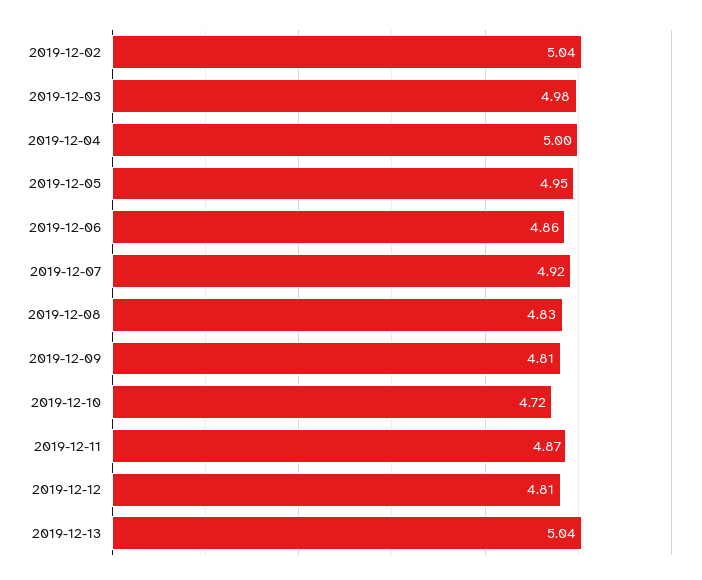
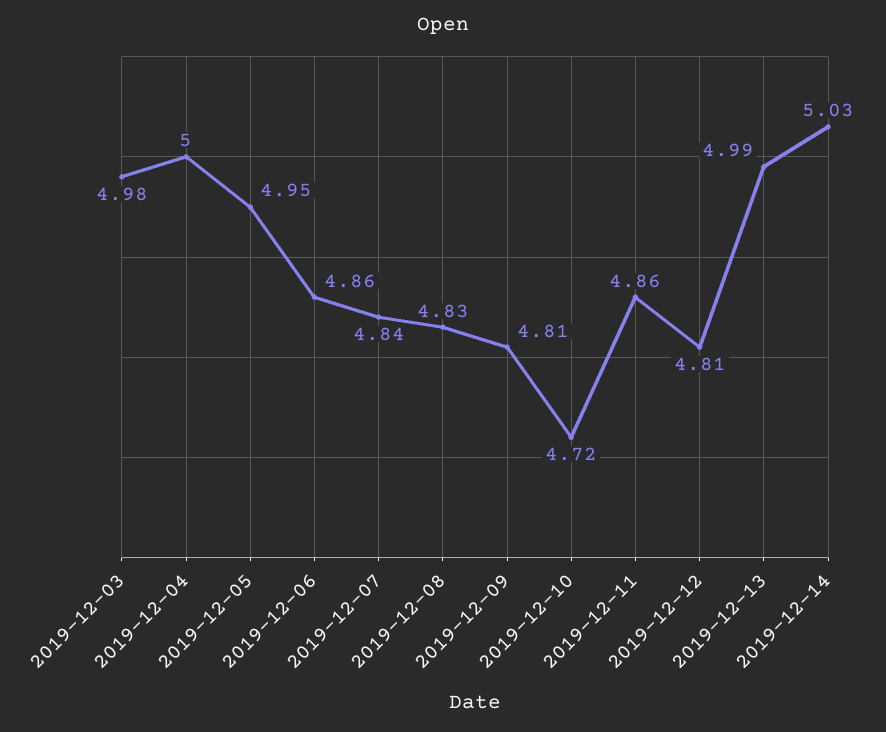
2019-12-02: 5.04 -> none
2019-12-07: 4.92 -> 4.84
2019-12-11: 4.87 -> 4.86
2019-12-13: 5.04 -> 4.99
2019-12-14: none -> 5.03

